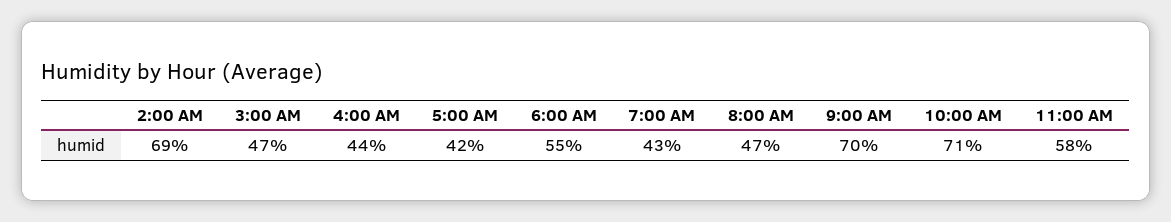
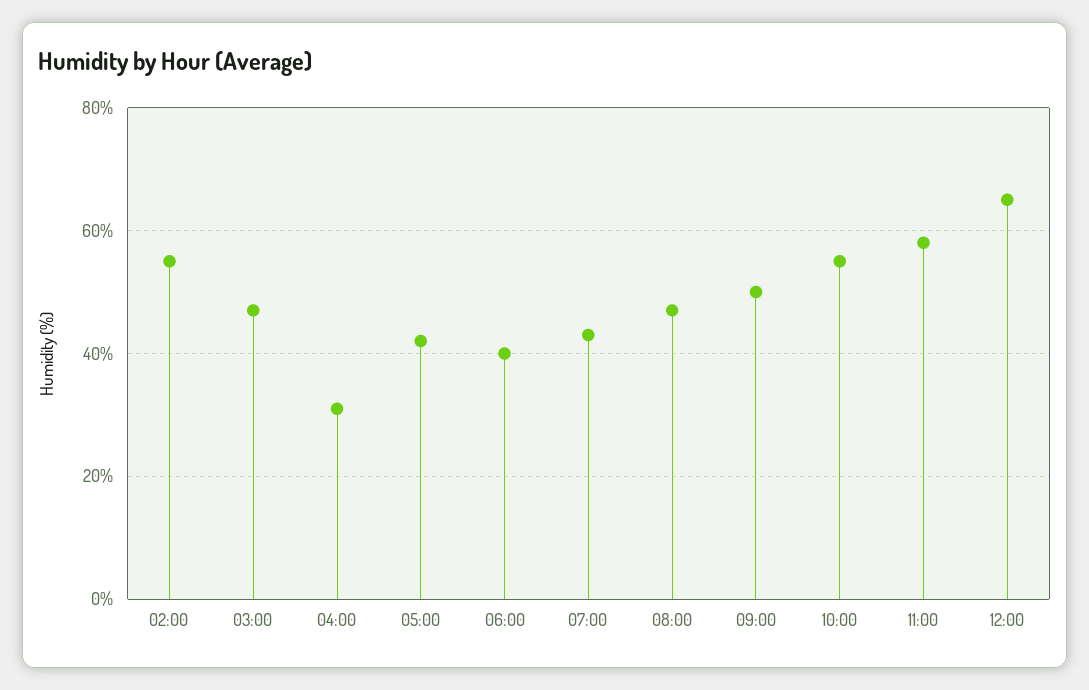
2:00 AM: 69 -> 55
4:00 AM: 44 -> 30
6:00 AM: 55 -> 40
9:00 AM: 70 -> 50
10:00 AM: 71 -> 55
12:00: none -> 65

